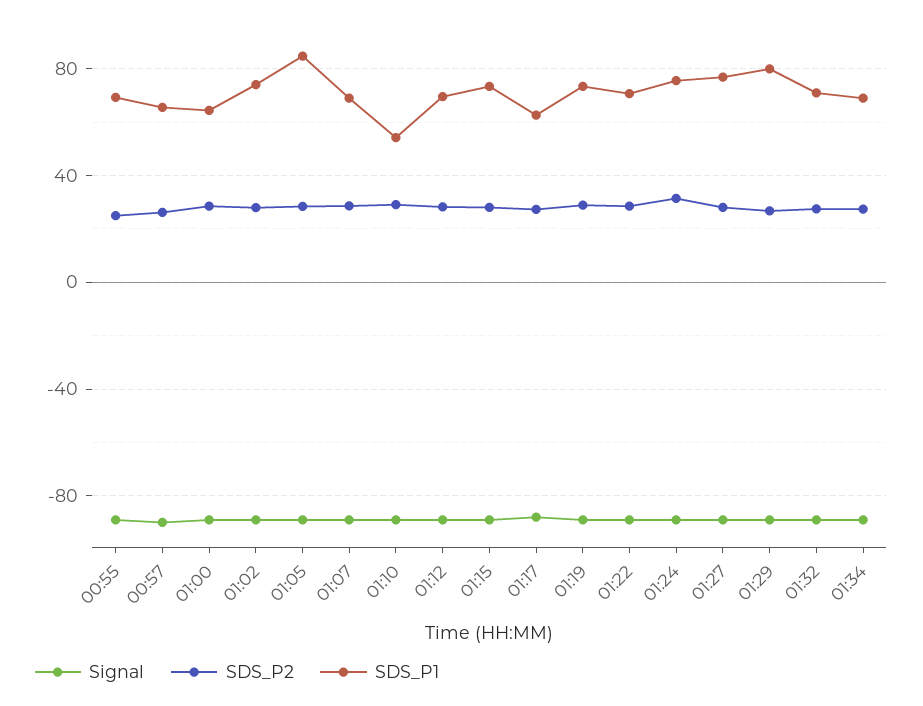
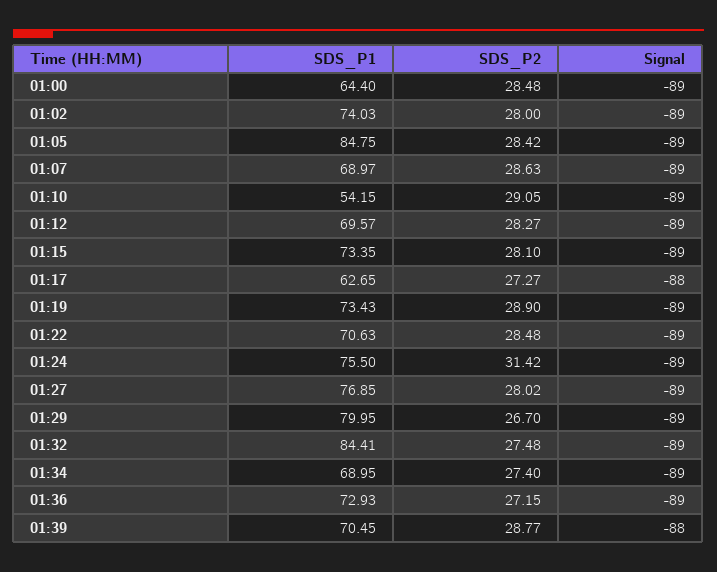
Signal, 00:55: -90 -> none
SDS_P2, 00:55: 25 -> none
SDS_P1, 00:55: 70 -> none
Signal, 00:57: -90 -> none
SDS_P2, 00:57: 25 -> none
SDS_P1, 00:57: 65 -> none
SDS_P1, 01:32: 70 -> 84.41
SDS_P1, 01:36: none -> 72.93
SDS_P2, 01:36: none -> 27.15
Signal, 01:36: none -> -89
SDS_P1, 01:39: none -> 70.45
SDS_P2, 01:39: none -> 28.77
Signal, 01:39: none -> -88

